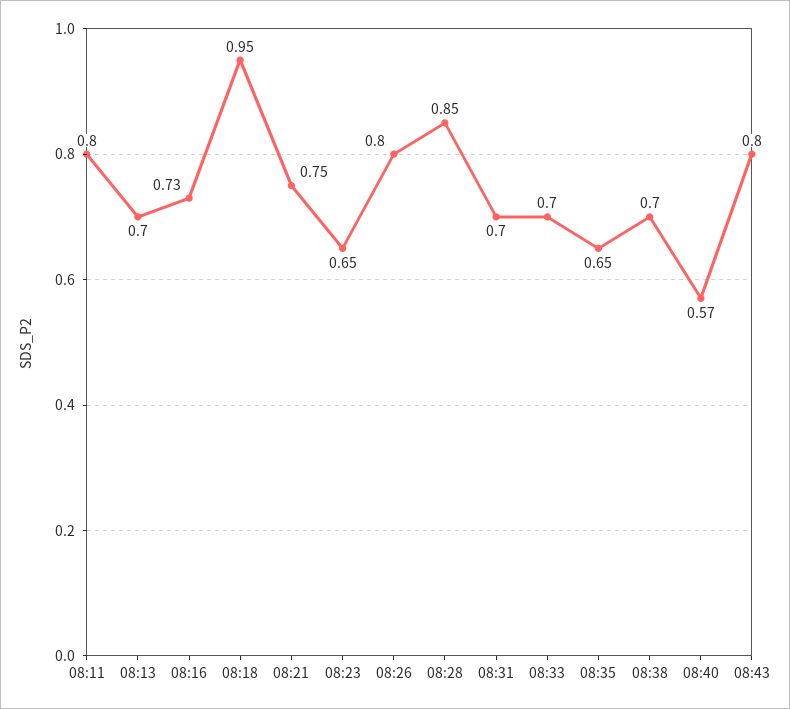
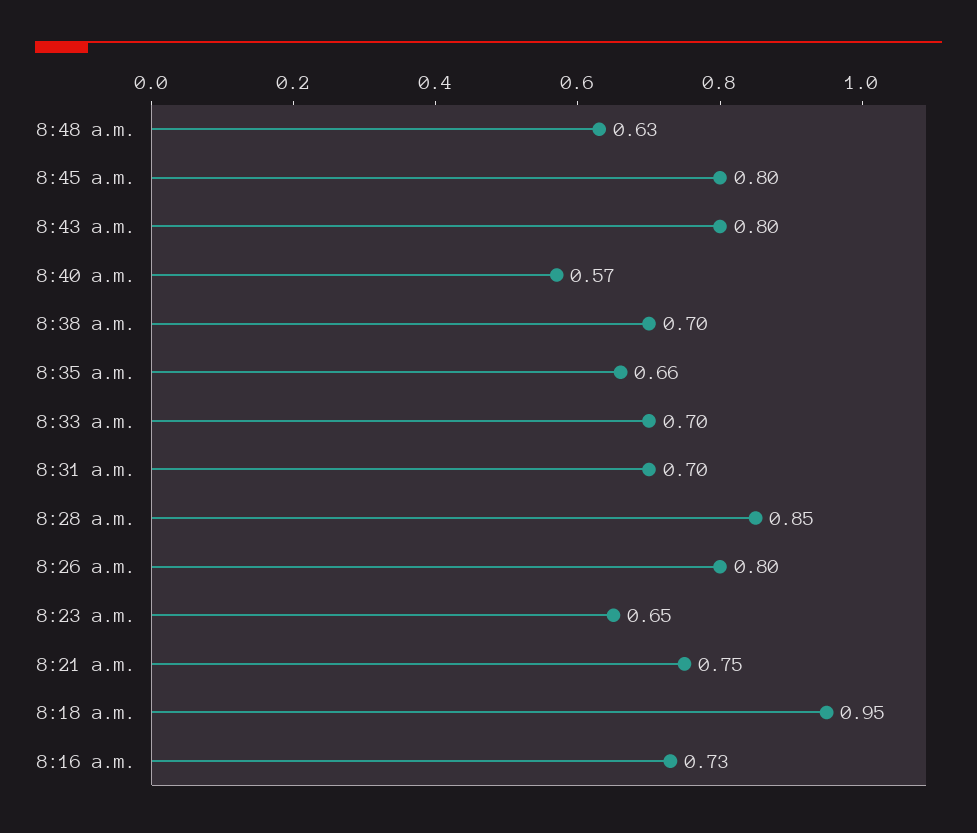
08:11: 0.8 -> none
08:13: 0.7 -> none
08:35: 0.65 -> 0.66
8:48 a.m.: none -> 0.63
8:45 a.m.: none -> 0.8

